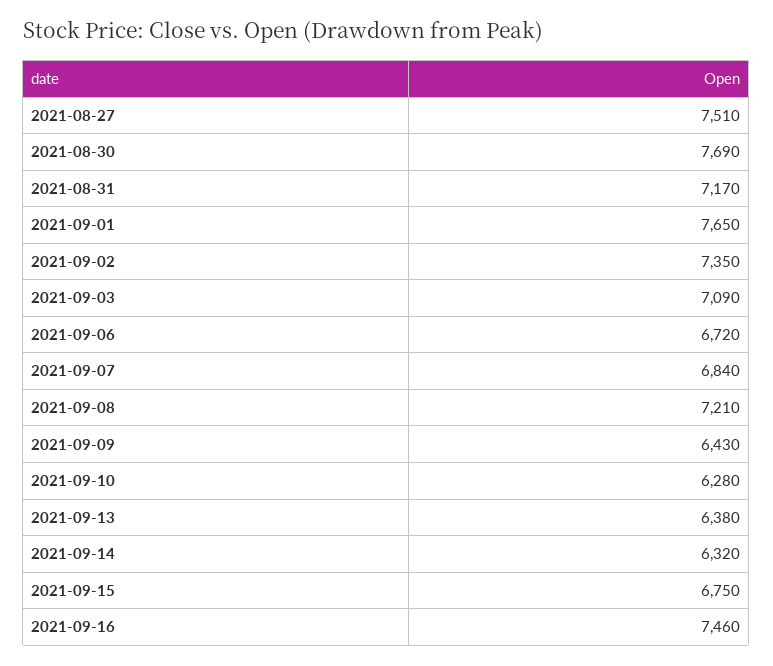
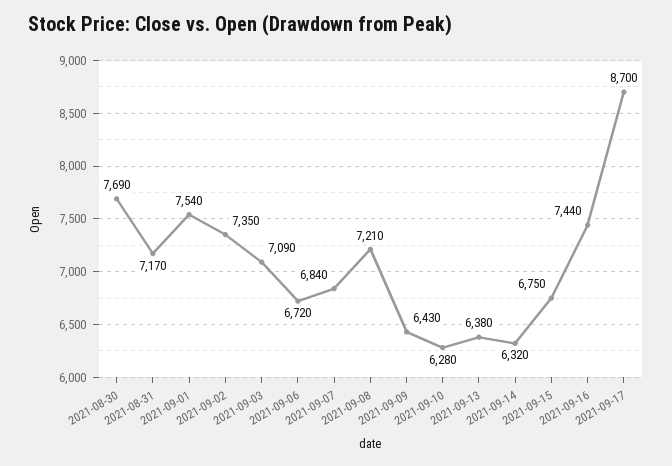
2021-08-27: 7510 -> none
2021-09-01: 7650 -> 7540
2021-09-16: 7460 -> 7440
2021-09-17: none -> 8700

